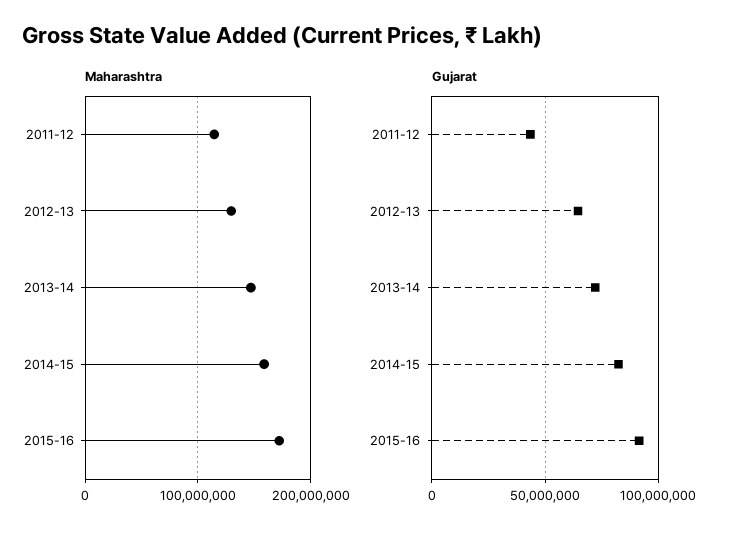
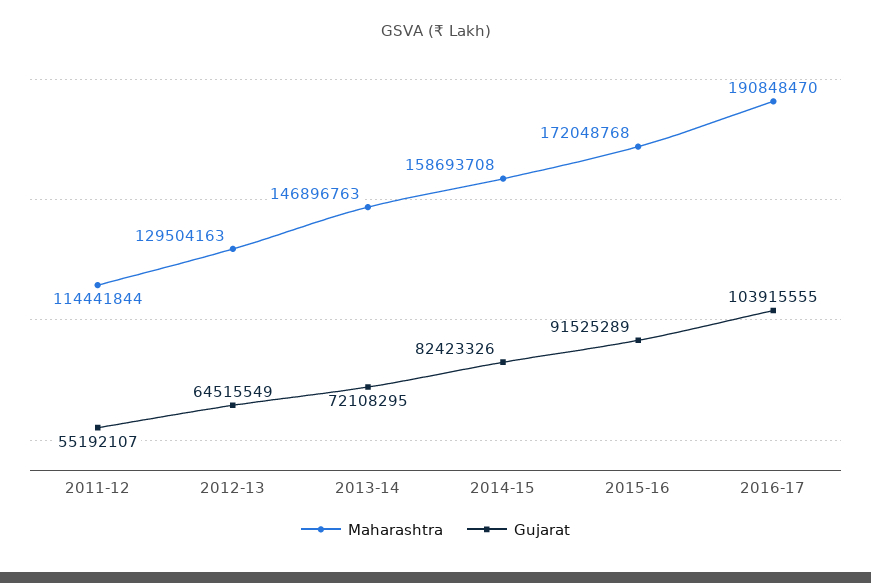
Gujarat, 2011-12: 45000000 -> 55192107
Maharashtra, 2016-17: none -> 190848470
Gujarat, 2016-17: none -> 103915555

